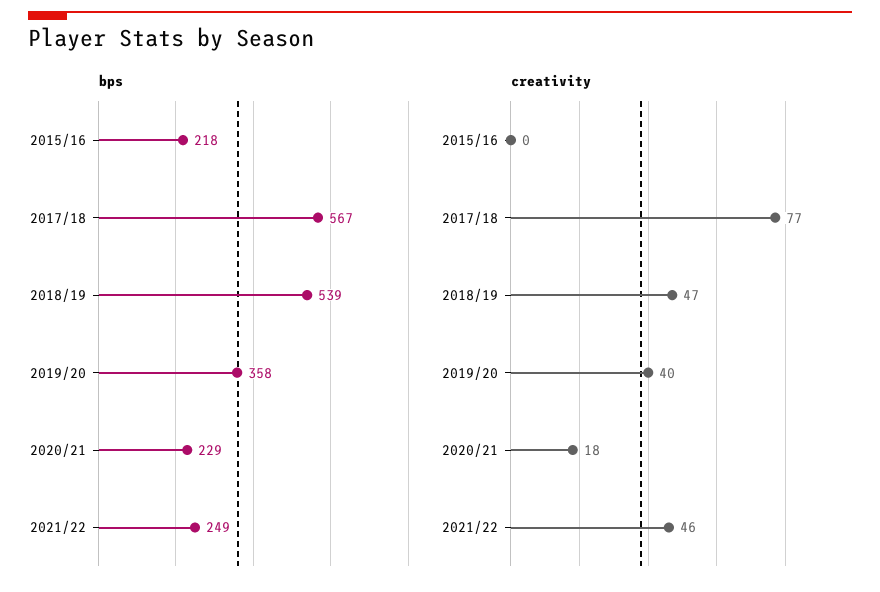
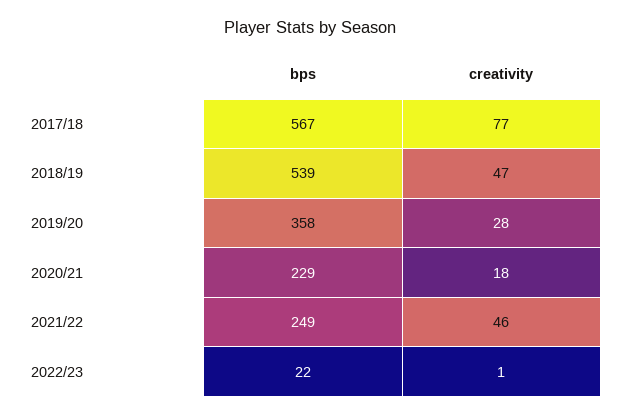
bps, 2015/16: 218 -> none
creativity, 2015/16: 0 -> none
creativity, 2019/20: 40 -> 28
bps, 2022/23: none -> 22
creativity, 2022/23: none -> 1

